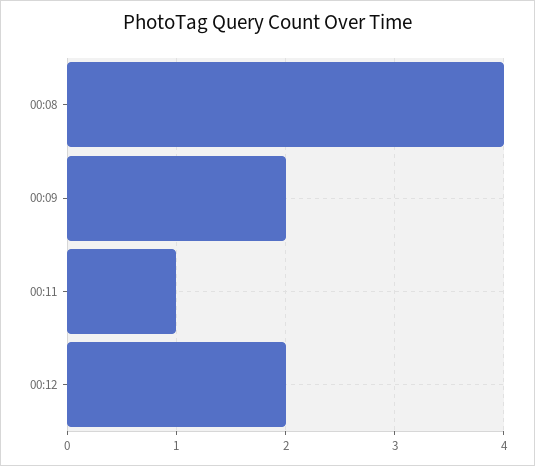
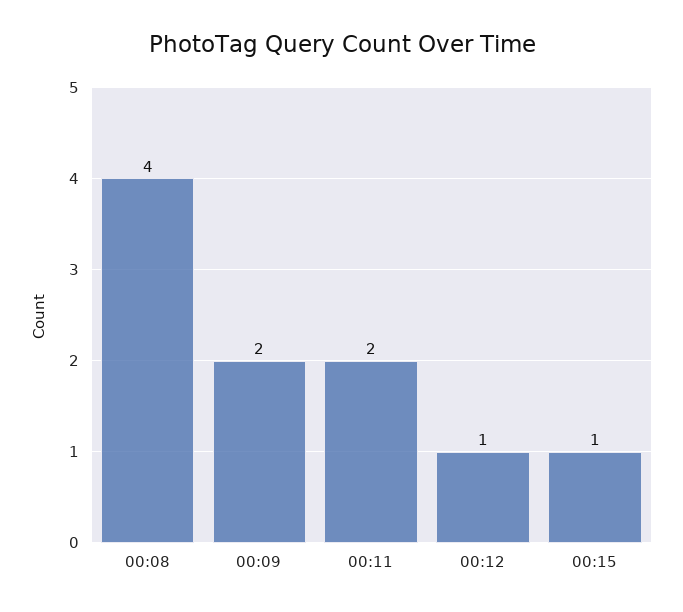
00:11: 1 -> 2
00:12: 2 -> 1
00:15: none -> 1

